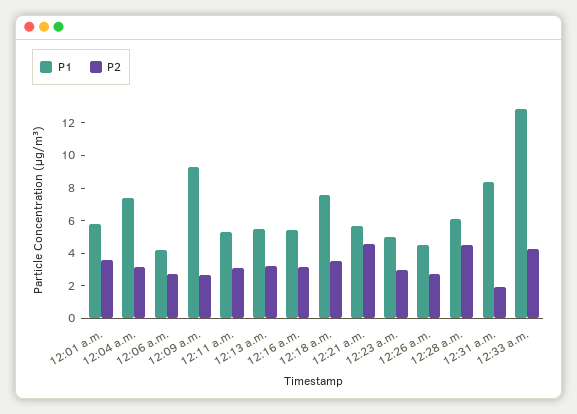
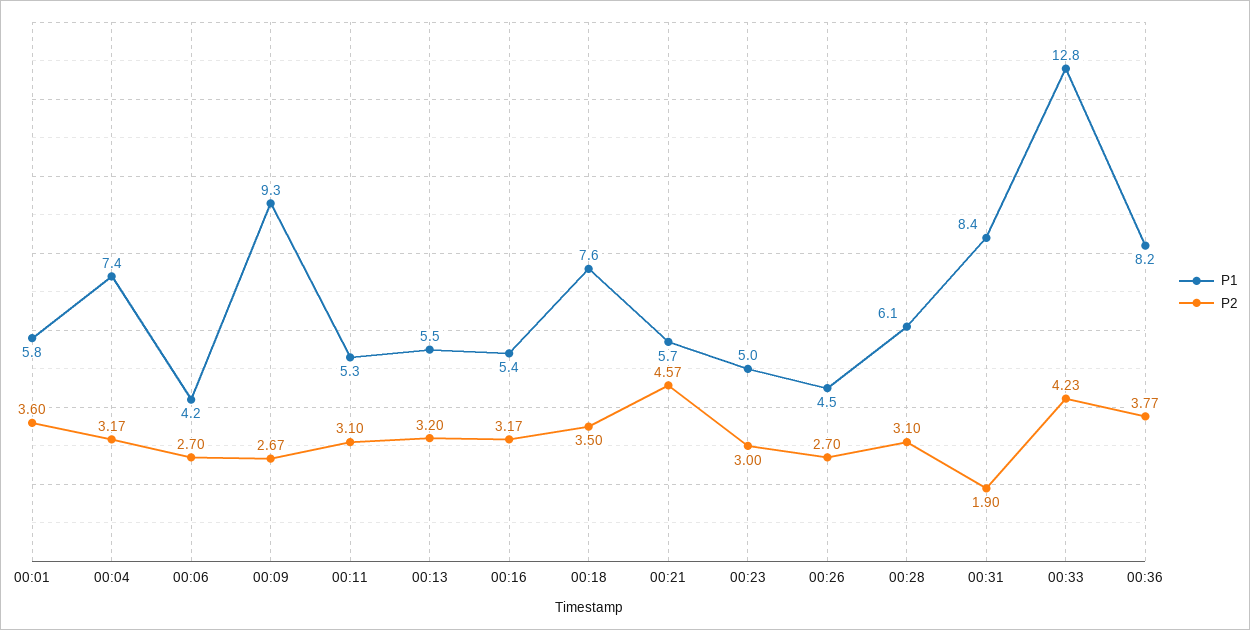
P2, 12:28 a.m.: 4.5 -> 3.1
P1, 00:36: none -> 8.2
P2, 00:36: none -> 3.77

